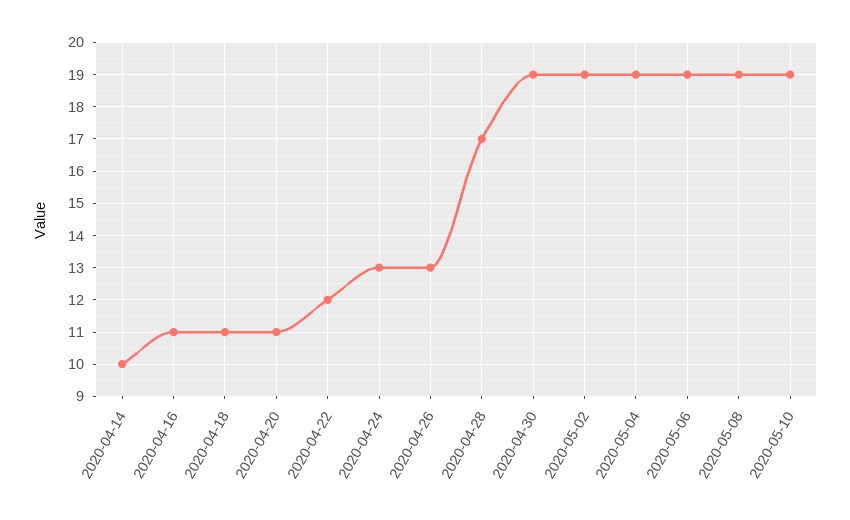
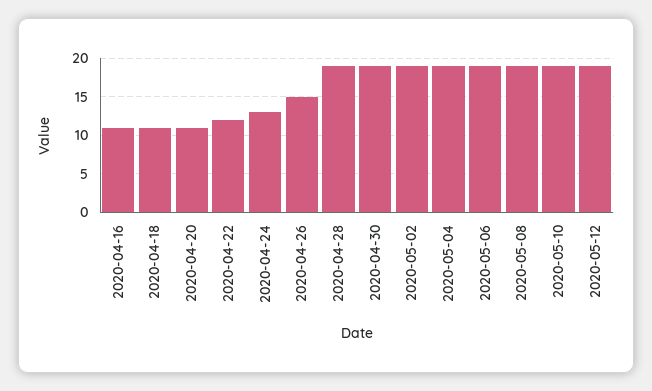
2020-04-14: 10 -> none
2020-04-26: 13 -> 15
2020-04-28: 17 -> 19
2020-05-12: none -> 19

